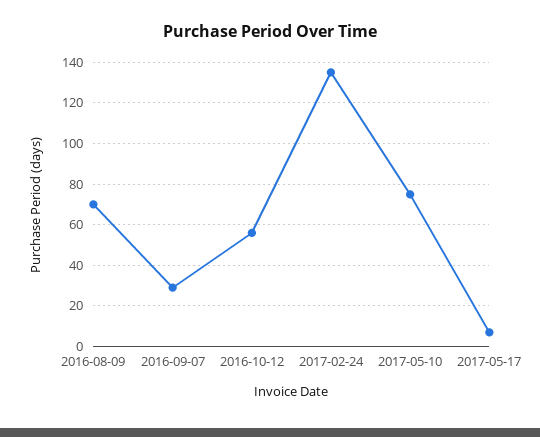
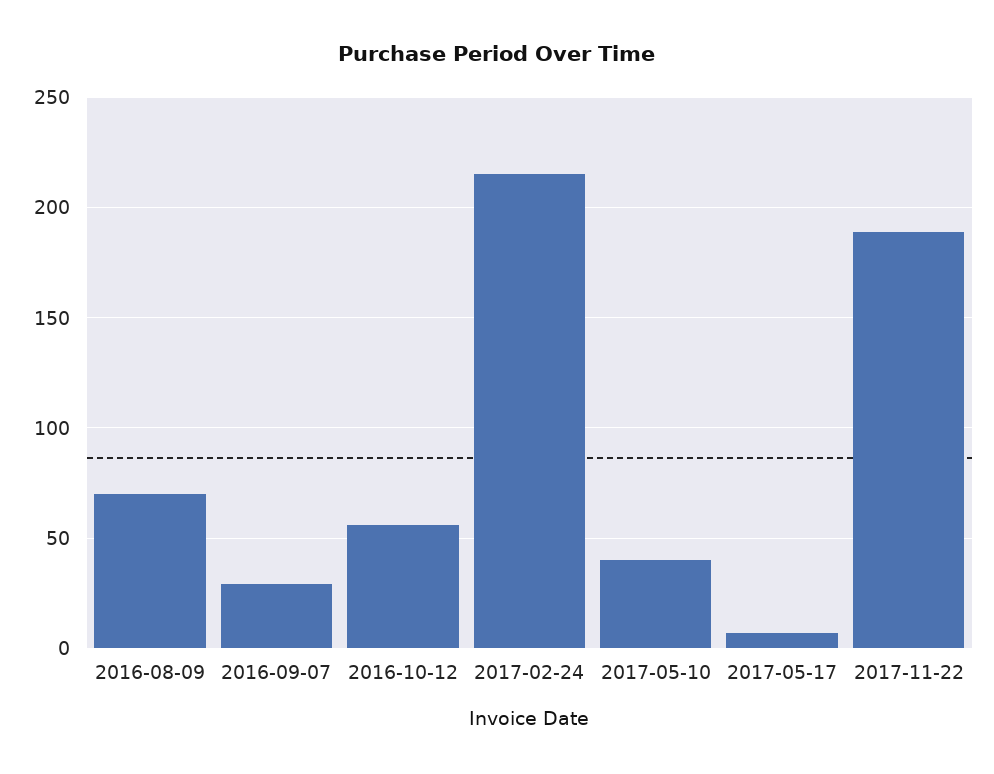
2017-02-24: 135 -> 215
2017-05-10: 75 -> 40
2017-11-22: none -> 190

